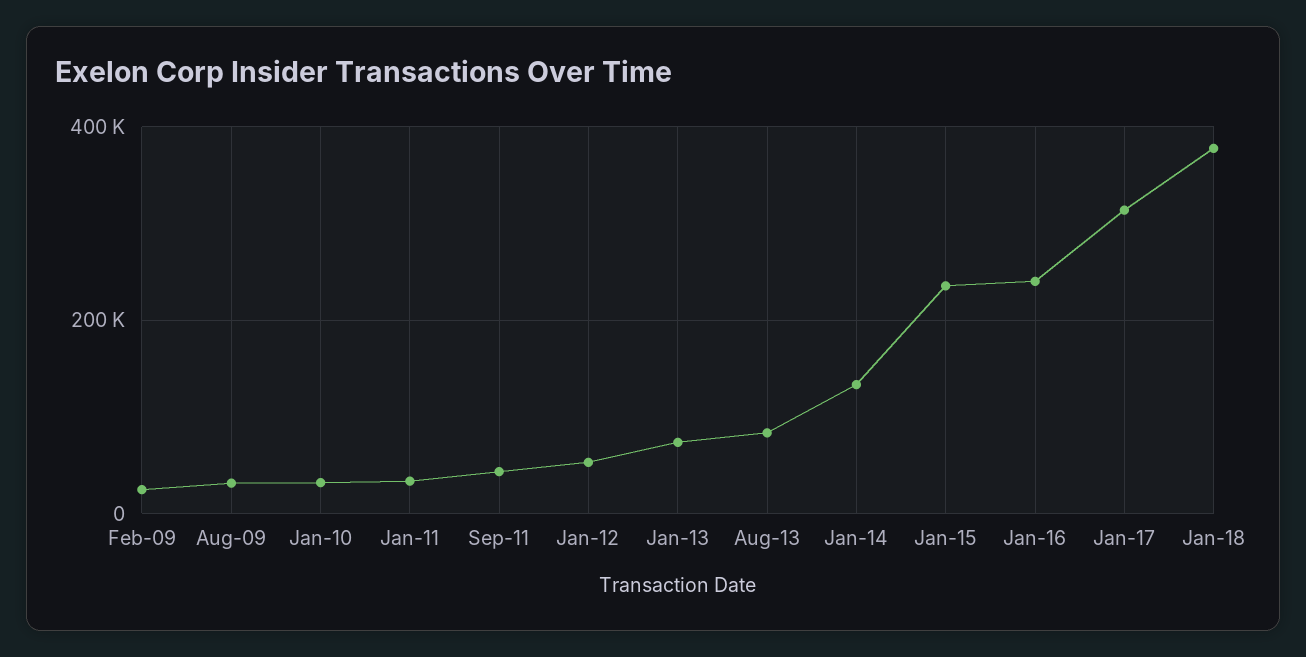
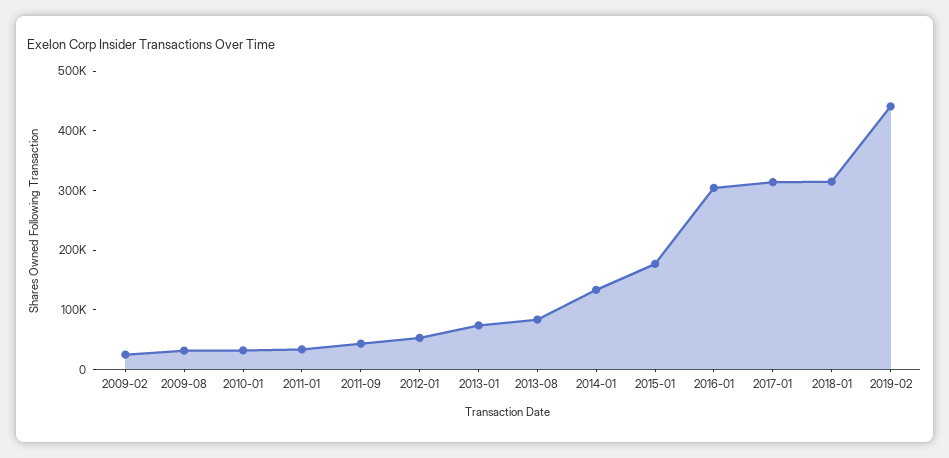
Jan-15: 240000 -> 180000
Jan-16: 240000 -> 300000
Jan-18: 380000 -> 320000
2019-02: none -> 440000

